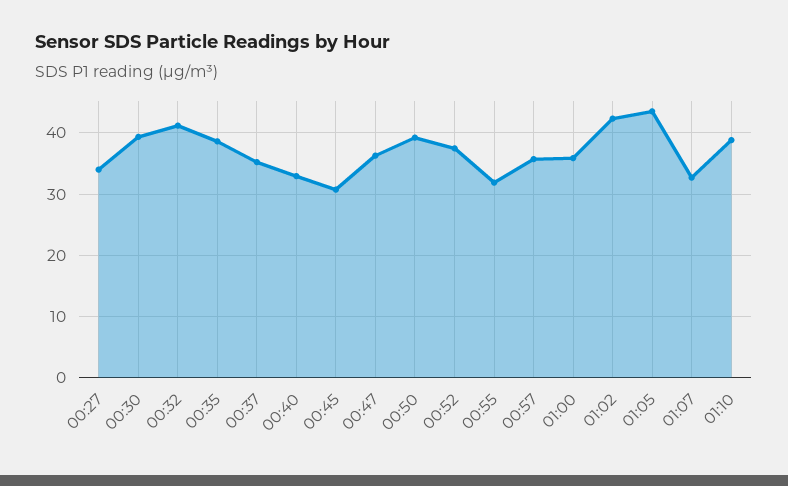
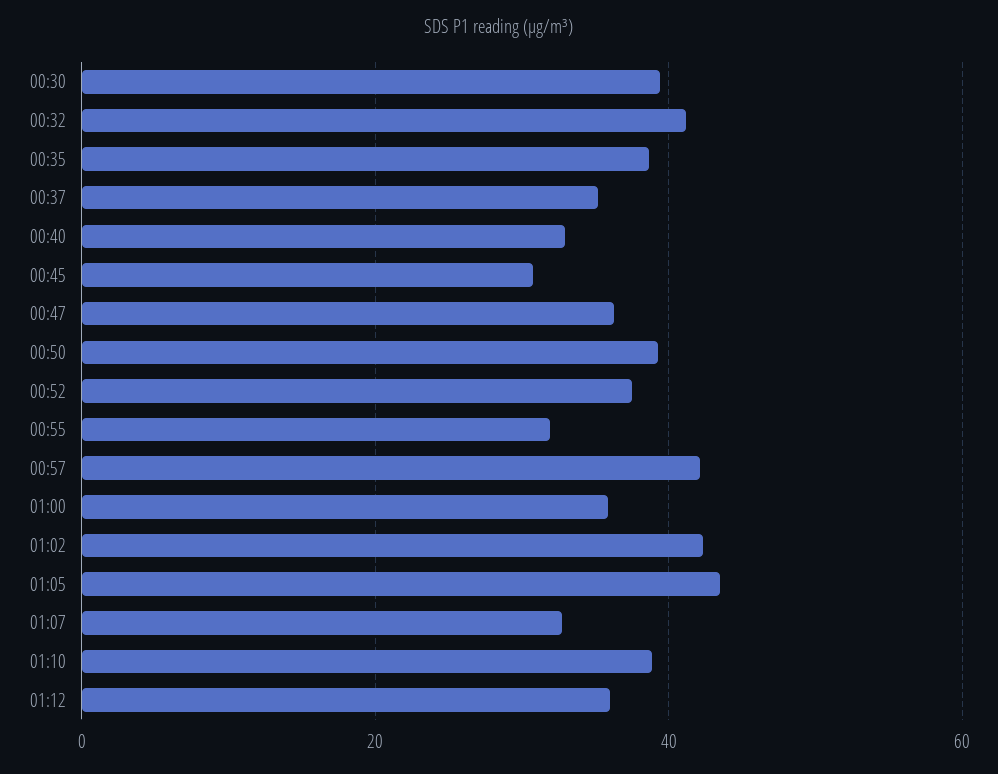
00:27: 34 -> none
00:57: 36 -> 42
01:12: none -> 36

